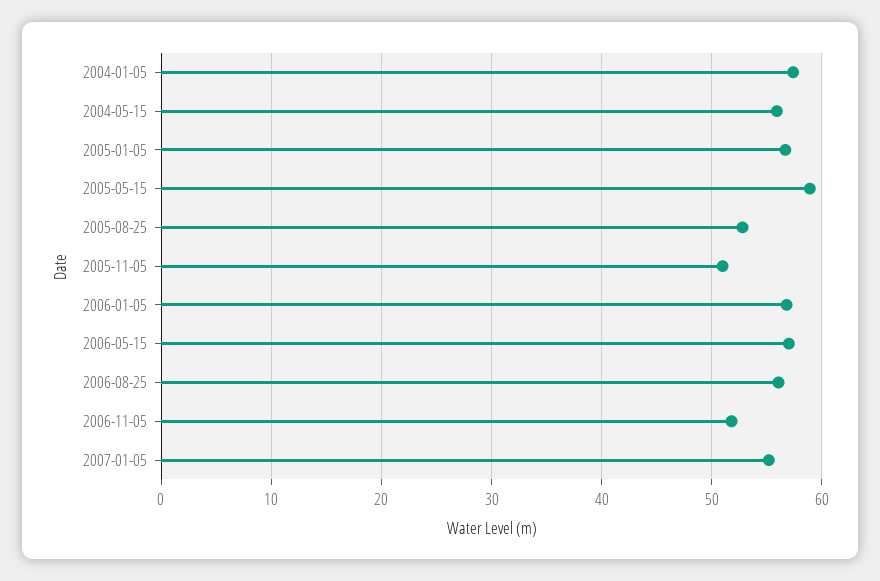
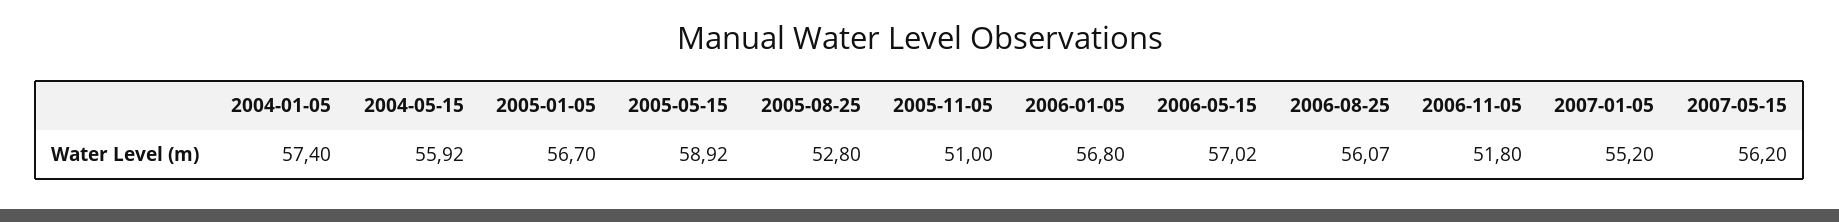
2007-05-15: none -> 56.2

